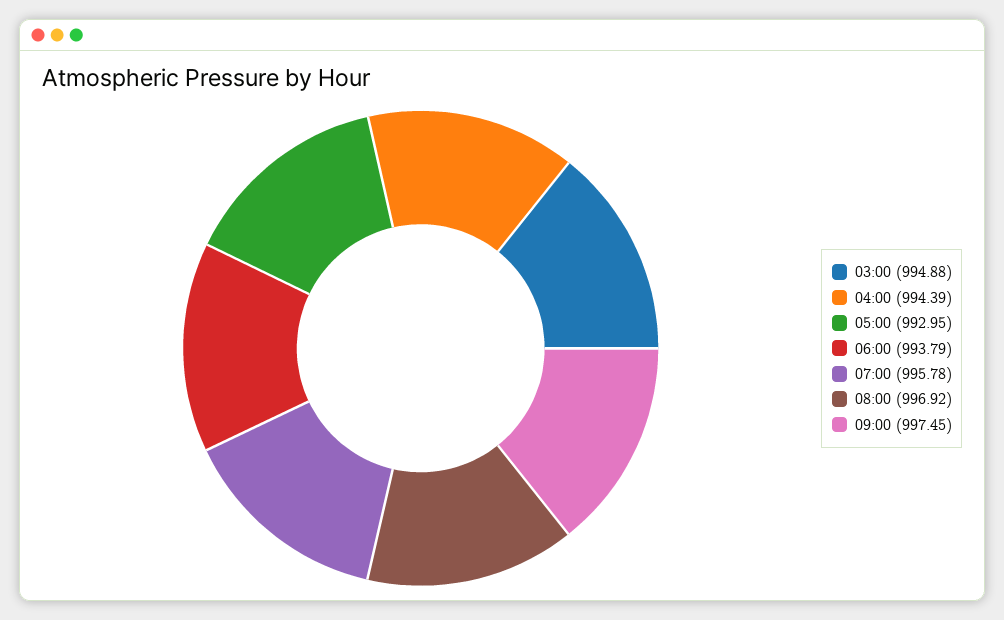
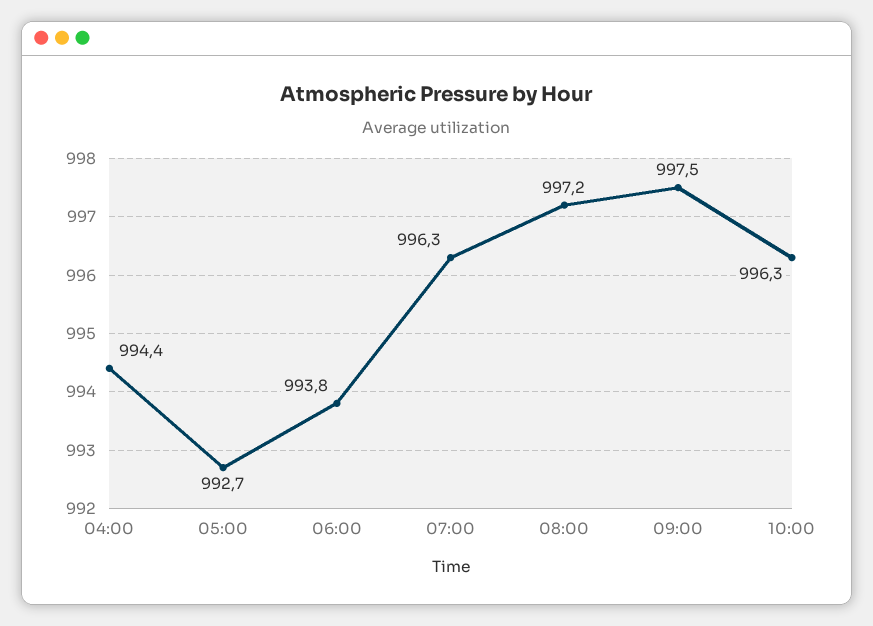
03:00: 994.88 -> none
05:00: 992.95 -> 992.7
07:00: 995.78 -> 996.3
08:00: 996.92 -> 997.2
10:00: none -> 996.3

